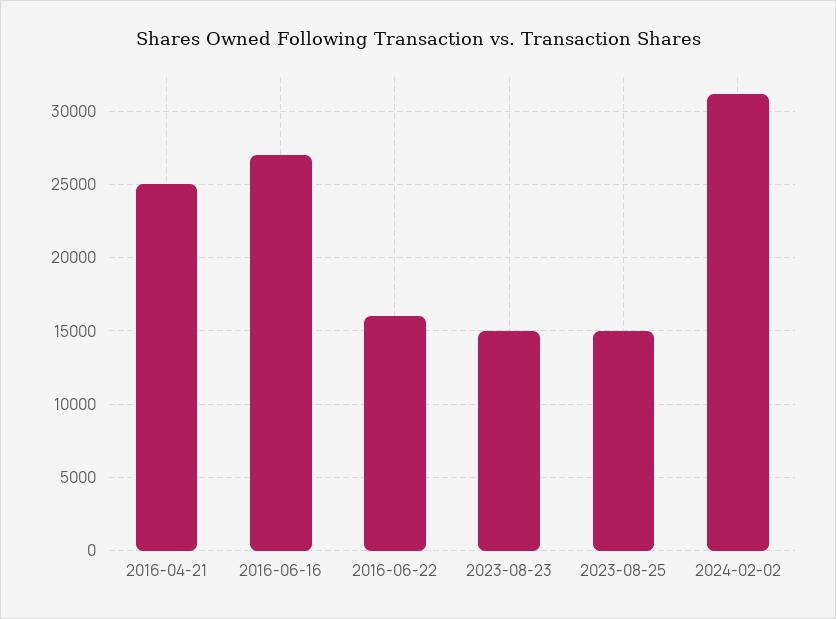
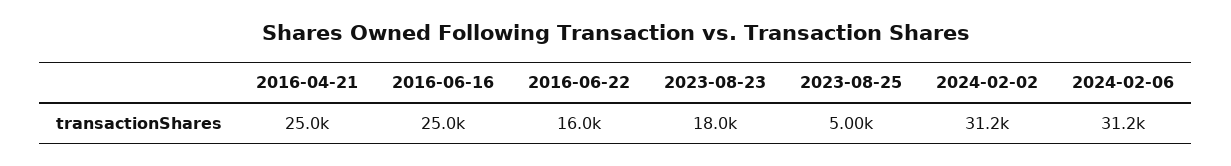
2016-06-16: 27000 -> 25000
2023-08-23: 15000 -> 18000
2023-08-25: 15000 -> 5000
2024-02-06: none -> 31200

